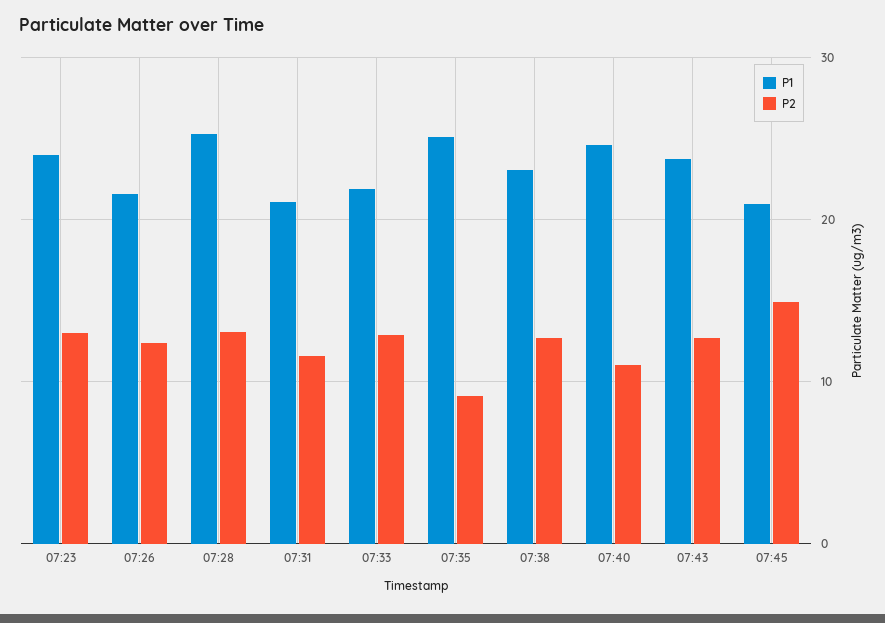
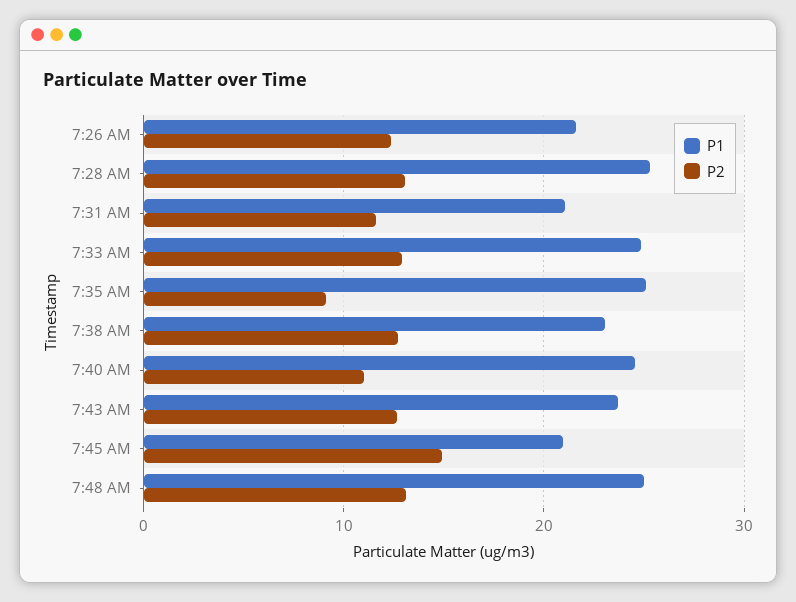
P1, 07:23: 24 -> none
P2, 07:23: 13 -> none
P1, 07:33: 22 -> 25
P1, 7:48 AM: none -> 25
P2, 7:48 AM: none -> 13

